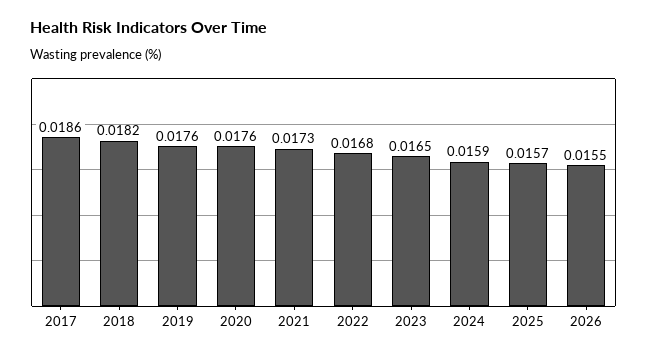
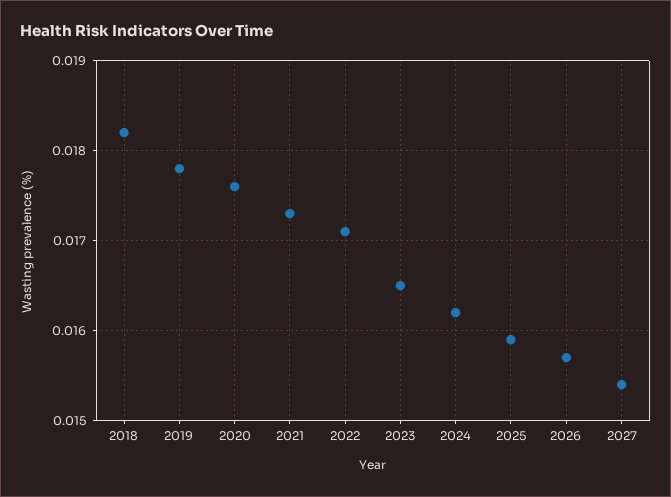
2017: 0.0186 -> none
2019: 0.0176 -> 0.0178
2022: 0.0168 -> 0.0171
2024: 0.0159 -> 0.0162
2025: 0.0157 -> 0.0159
2026: 0.0155 -> 0.0157
2027: none -> 0.0154

